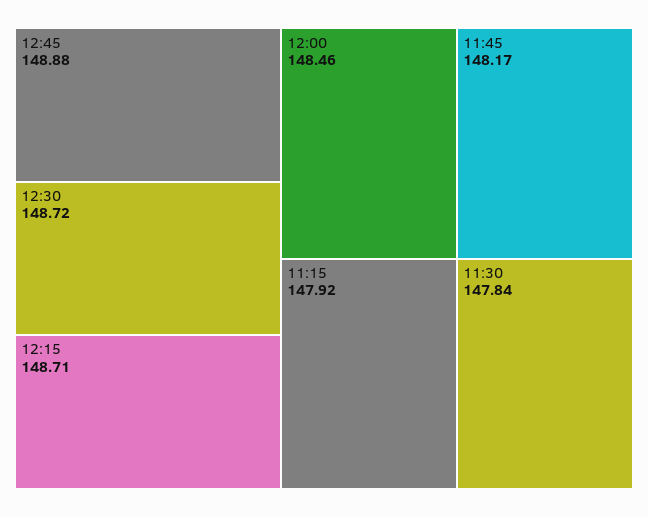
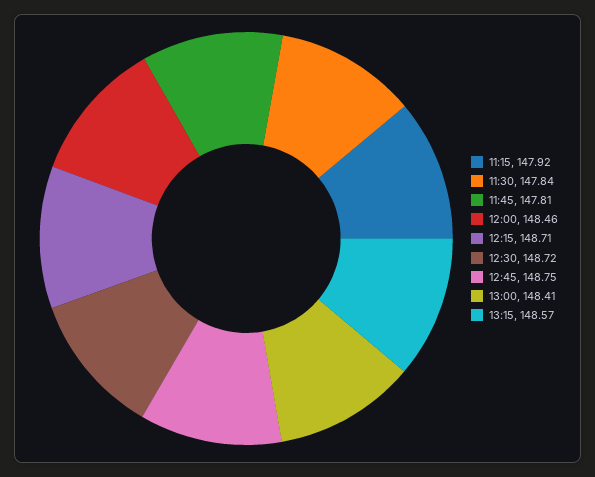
12:45: 148.88 -> 148.75
11:45: 148.17 -> 147.81
13:00: none -> 148.41
13:15: none -> 148.57

